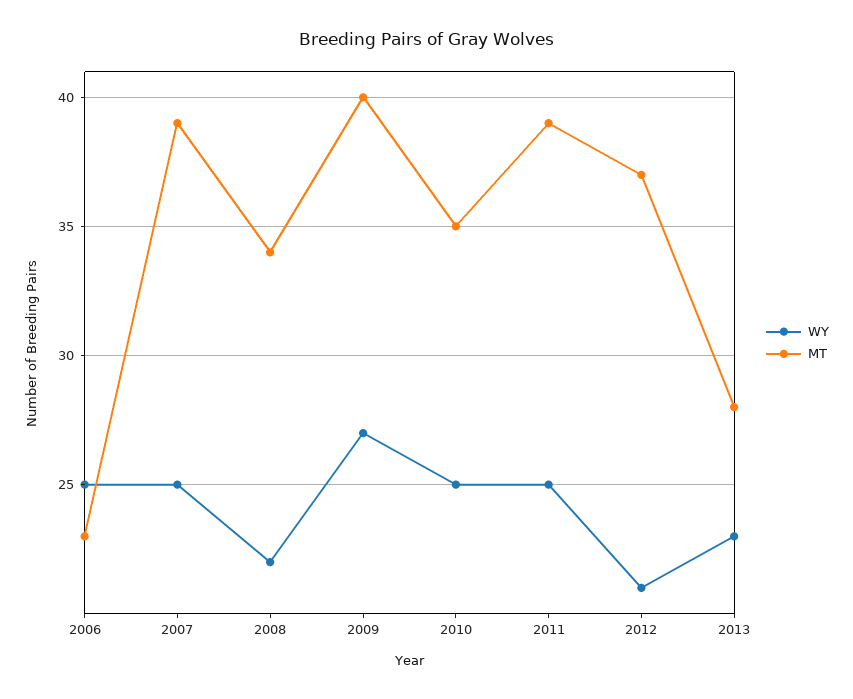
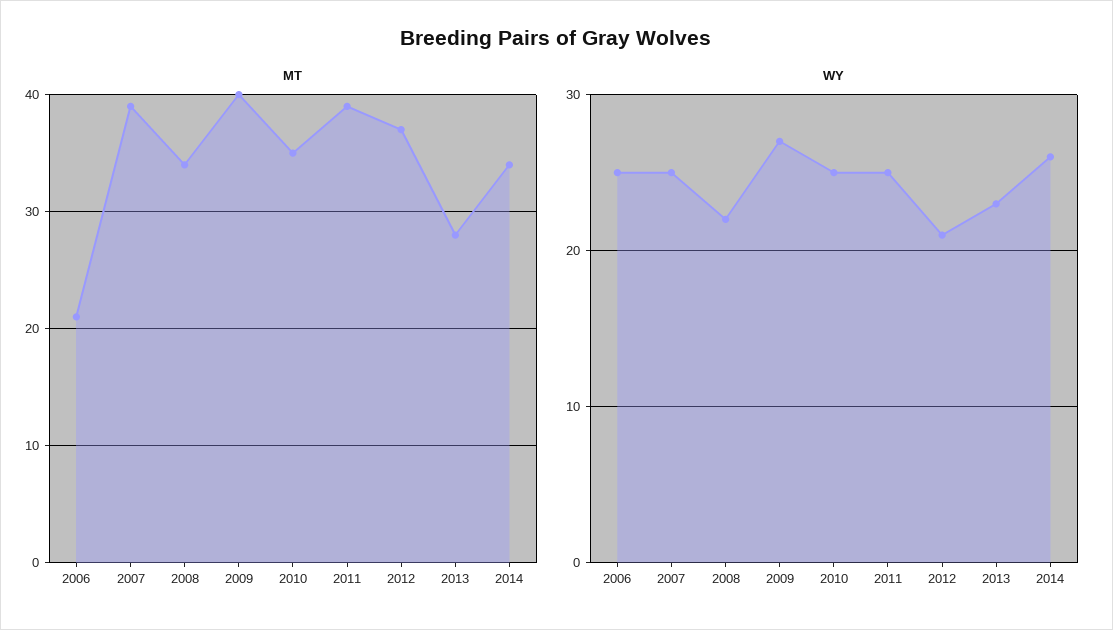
MT, 2006: 23 -> 21
MT, 2014: none -> 34
WY, 2014: none -> 26

